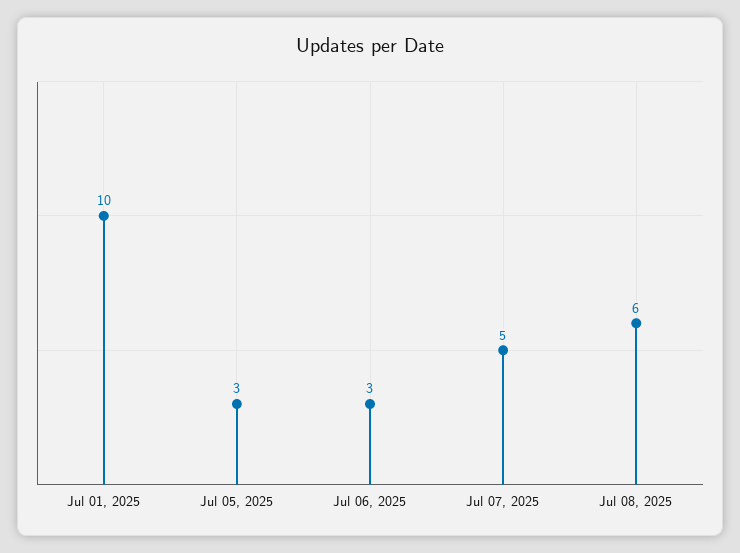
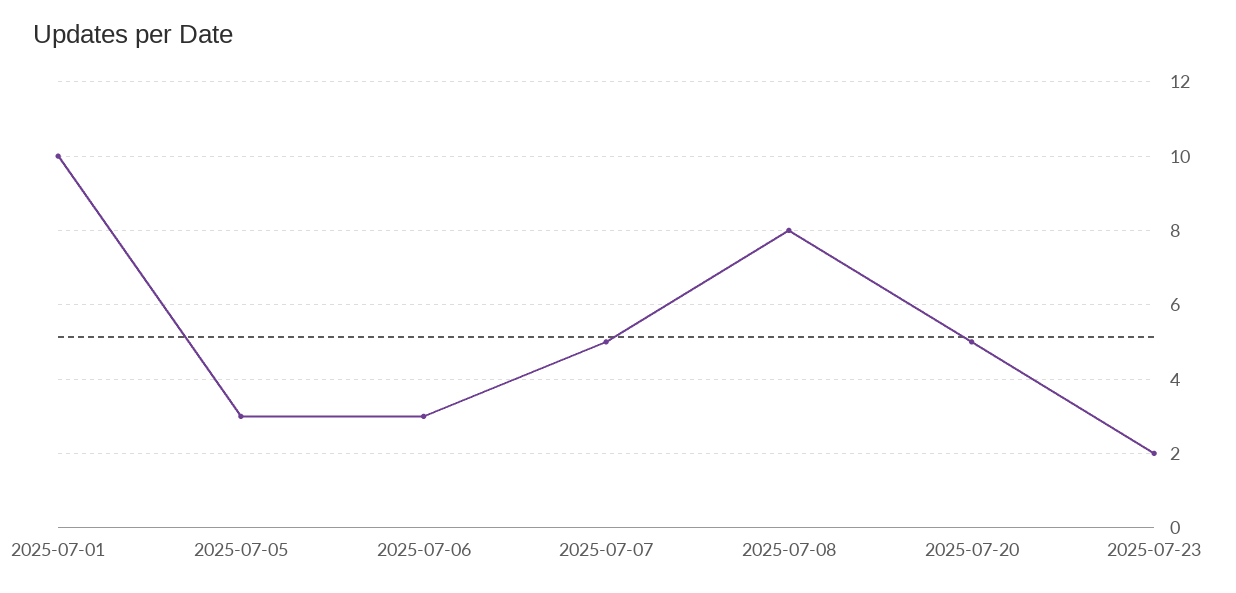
Jul 08, 2025: 6 -> 8
2025-07-20: none -> 5
2025-07-23: none -> 2

